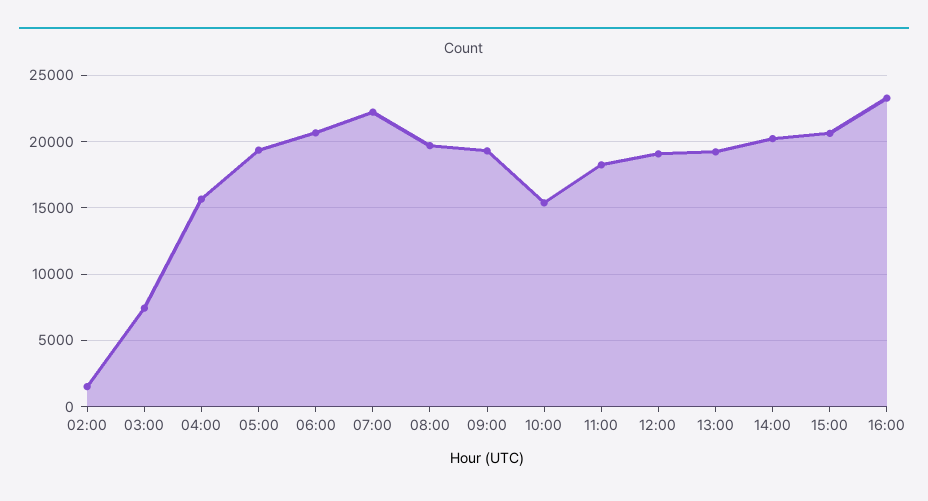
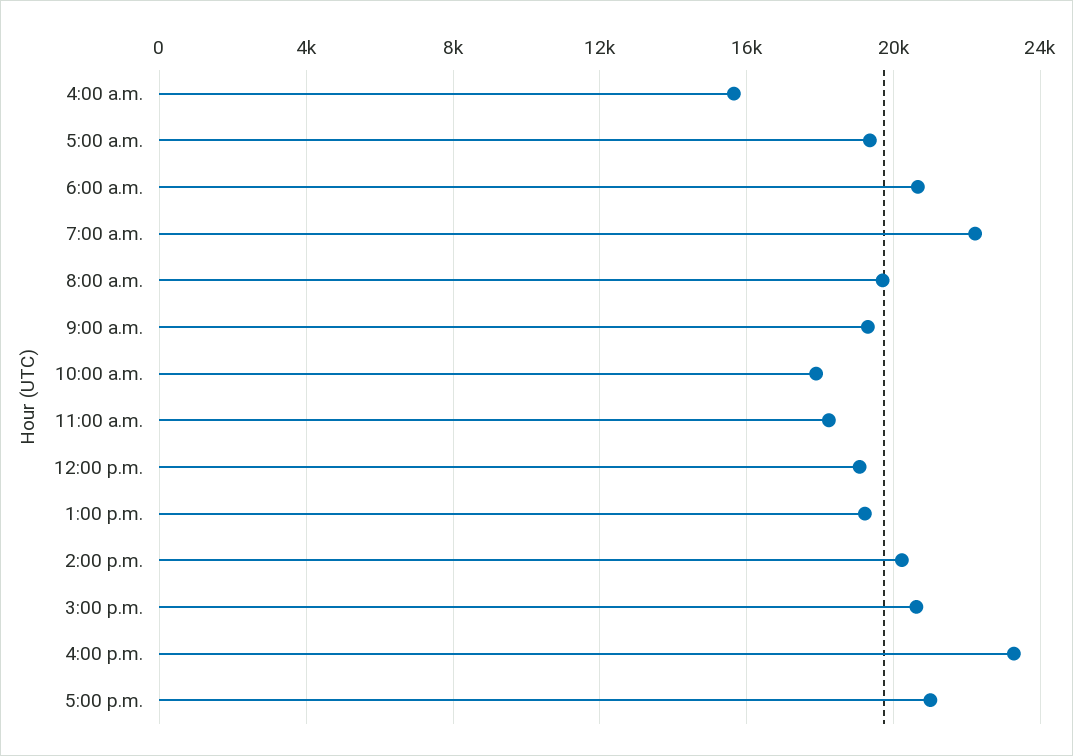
02:00: 1500 -> none
03:00: 7500 -> none
10:00: 15500 -> 18000
5:00 p.m.: none -> 21000

